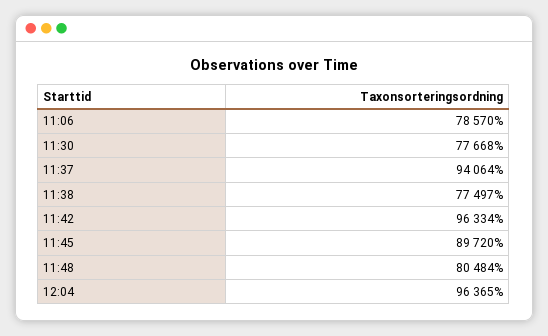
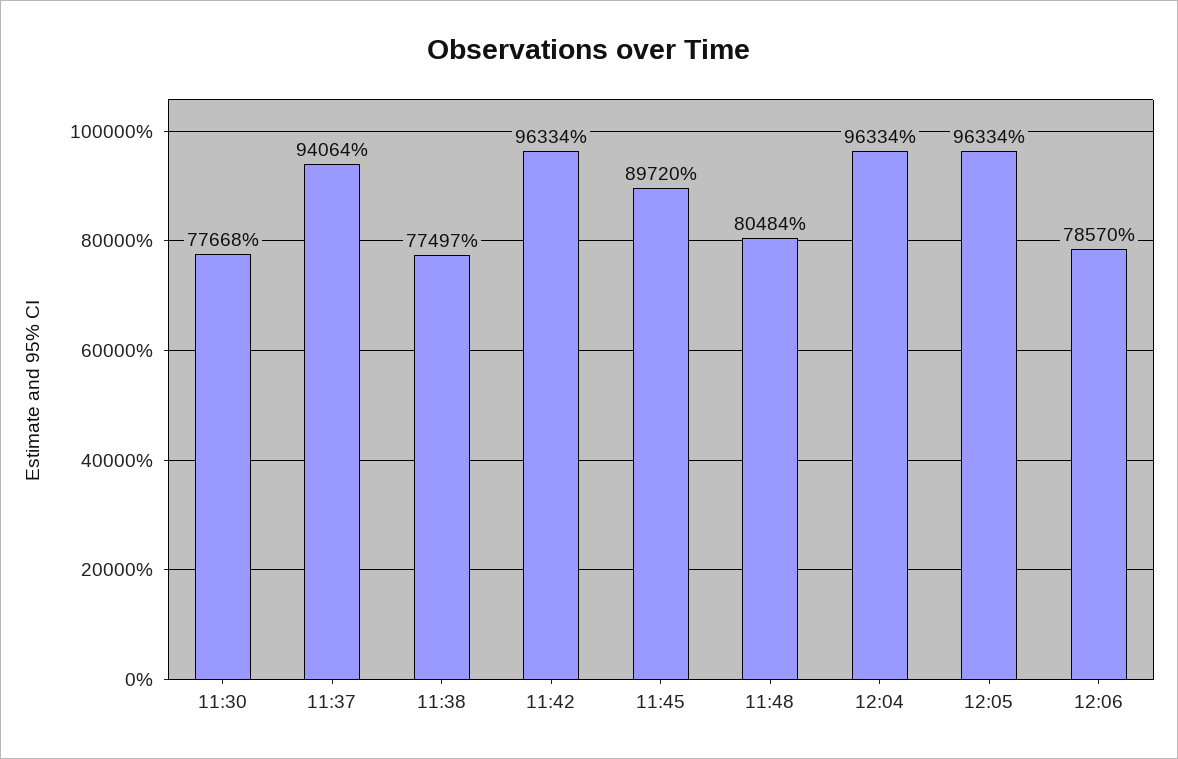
11:06: 78570 -> none
12:04: 96365 -> 96334
12:05: none -> 96334
12:06: none -> 78570

